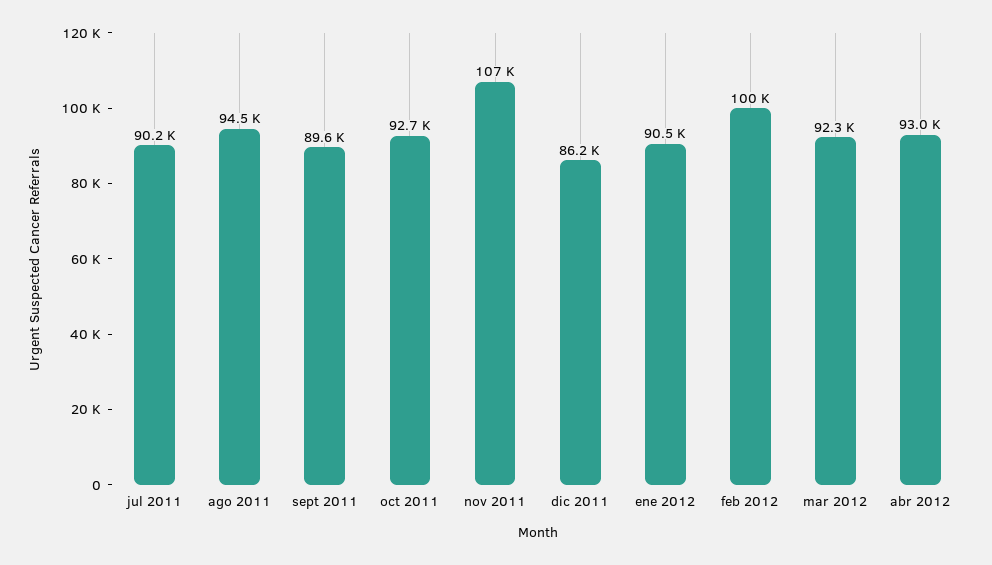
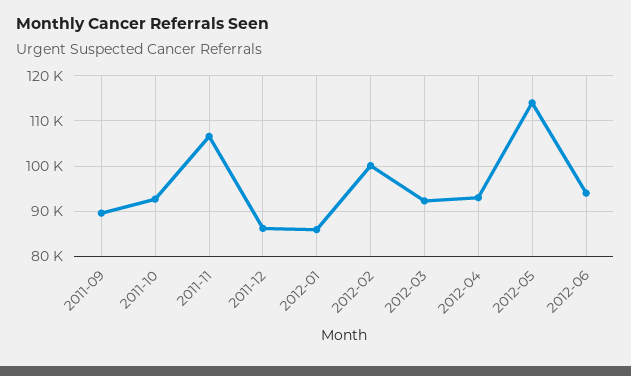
jul 2011: 90200 -> none
ago 2011: 94500 -> none
ene 2012: 90500 -> 86000
2012-05: none -> 114000
2012-06: none -> 94000

